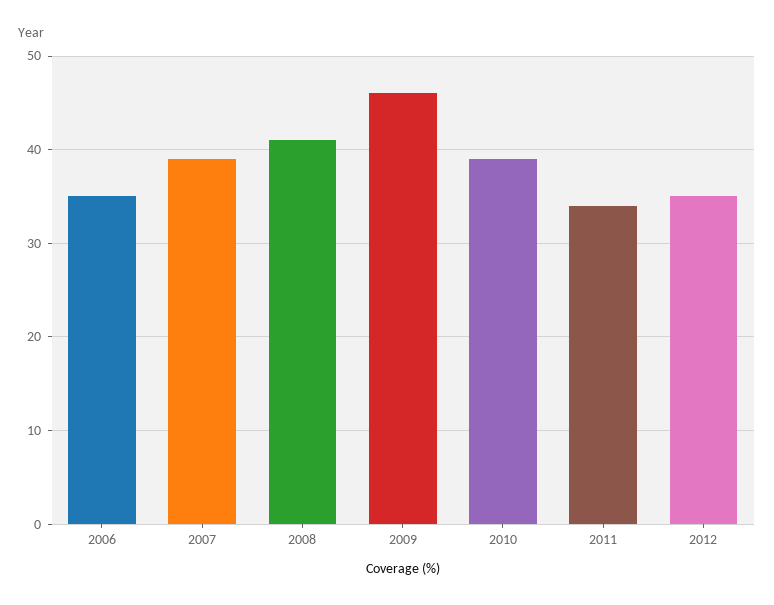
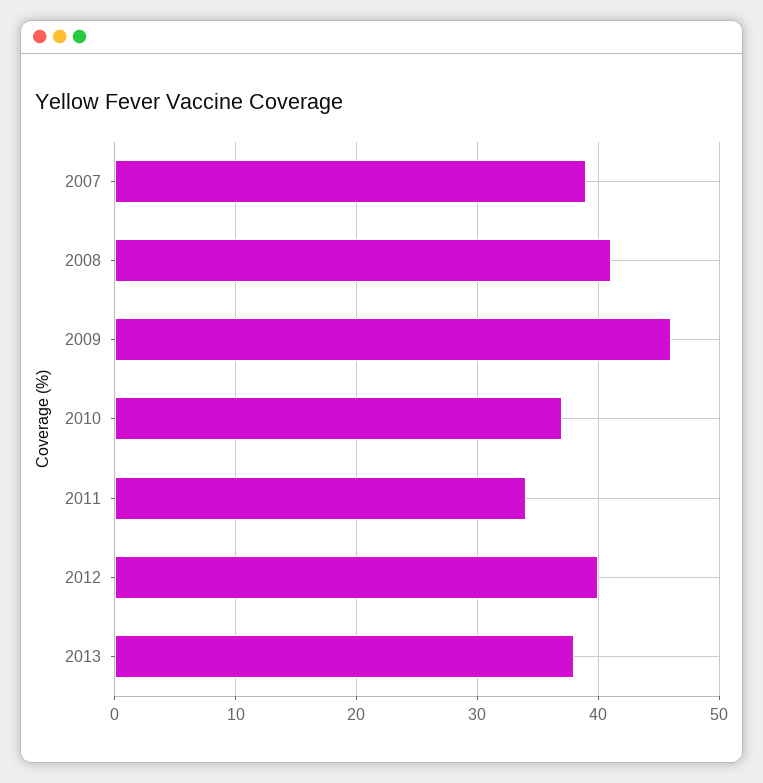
2006: 35 -> none
2010: 39 -> 37
2012: 35 -> 40
2013: none -> 38

